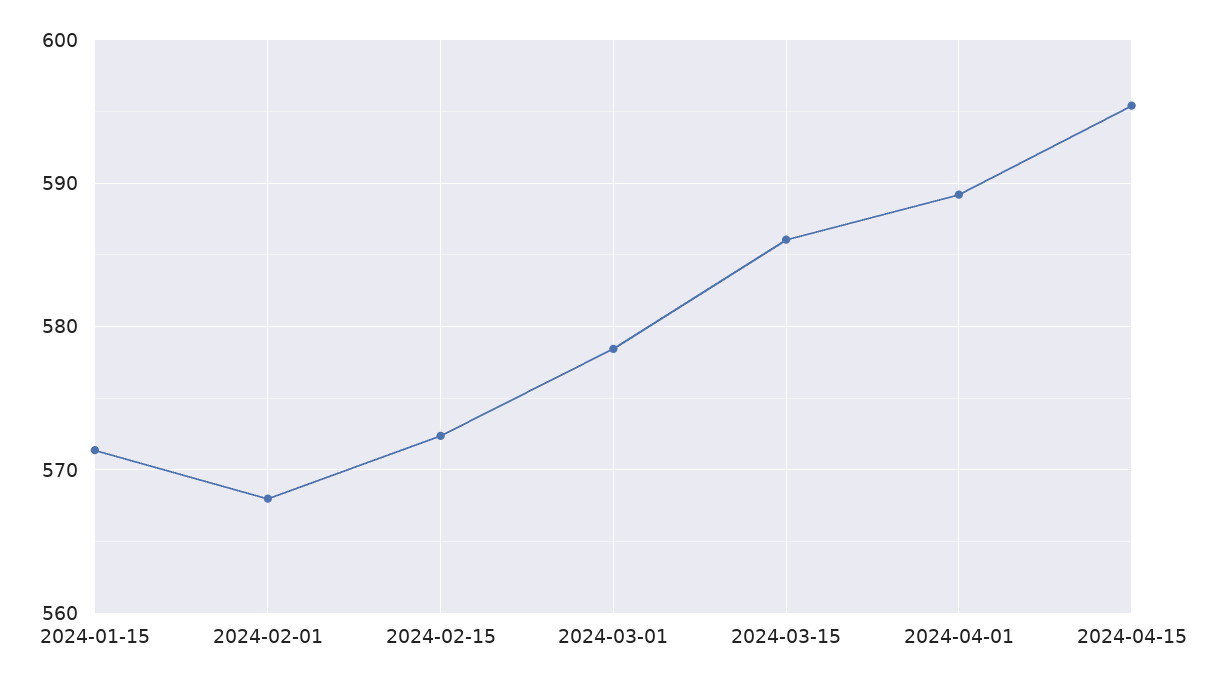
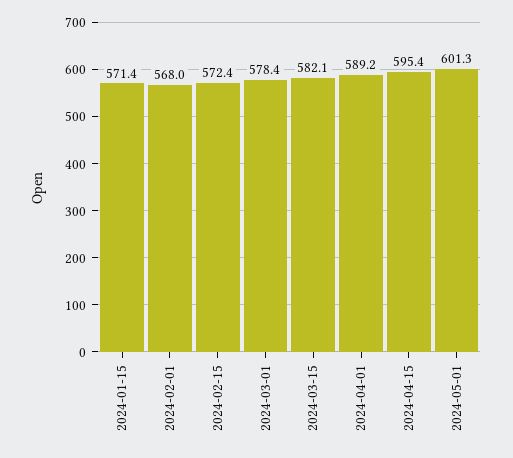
2024-03-15: 586 -> 582.1
2024-05-01: none -> 601.3

